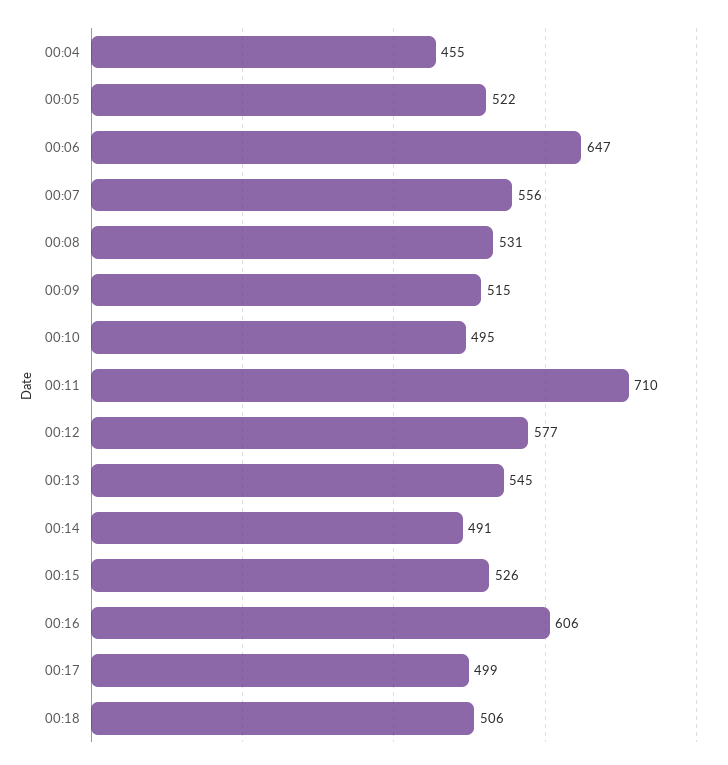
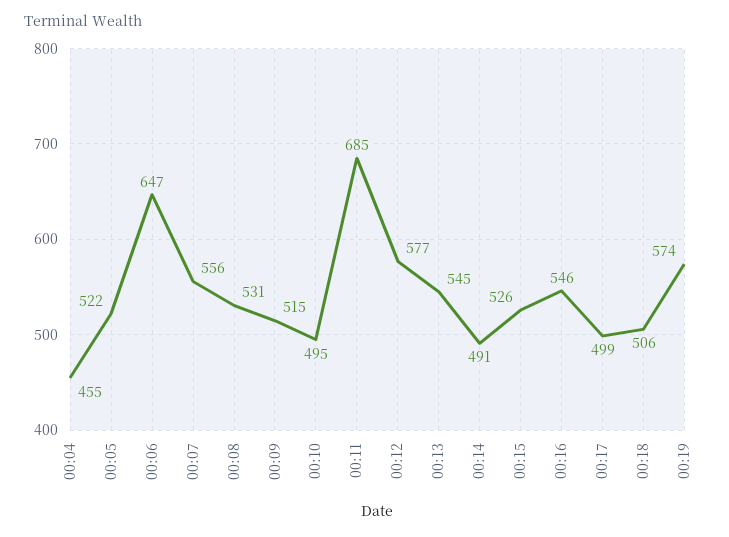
00:11: 710 -> 685
00:16: 606 -> 546
00:19: none -> 574

